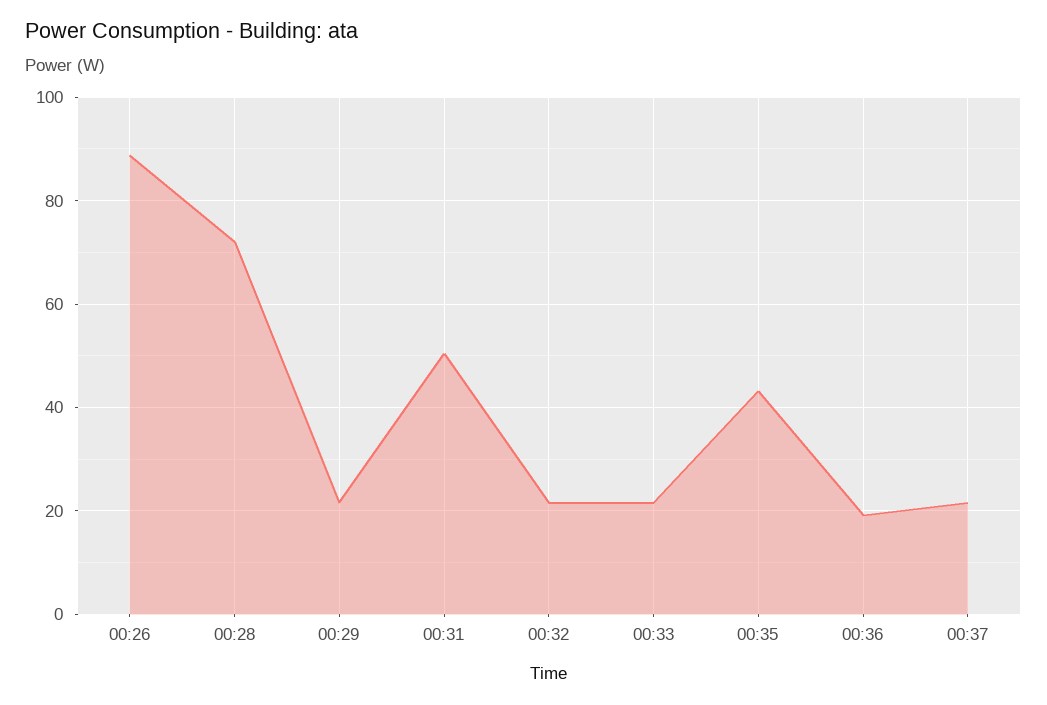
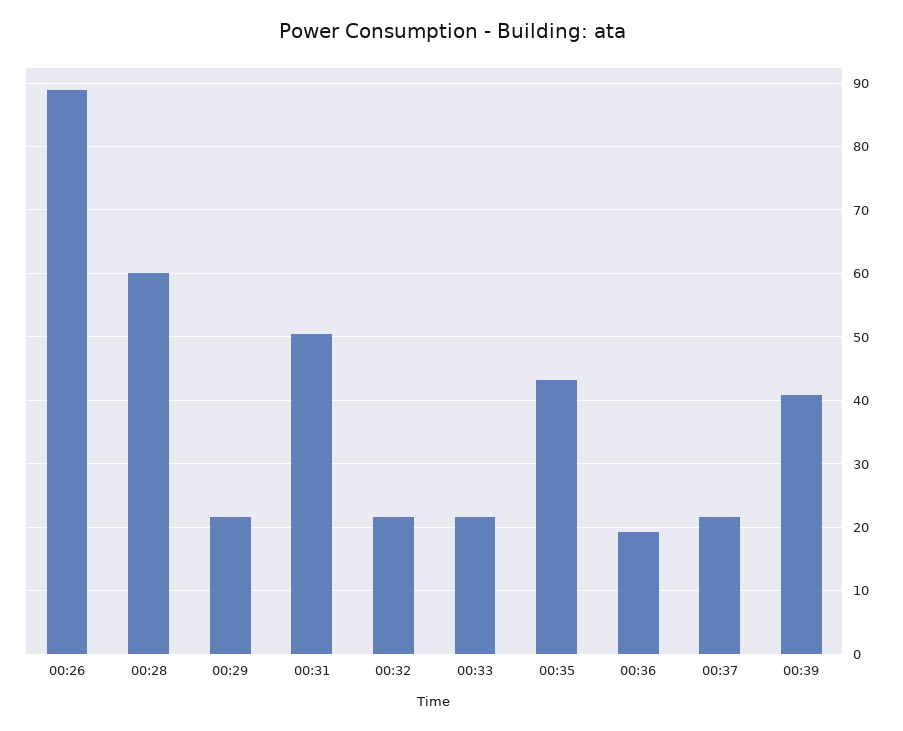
00:28: 72 -> 60
00:39: none -> 41

